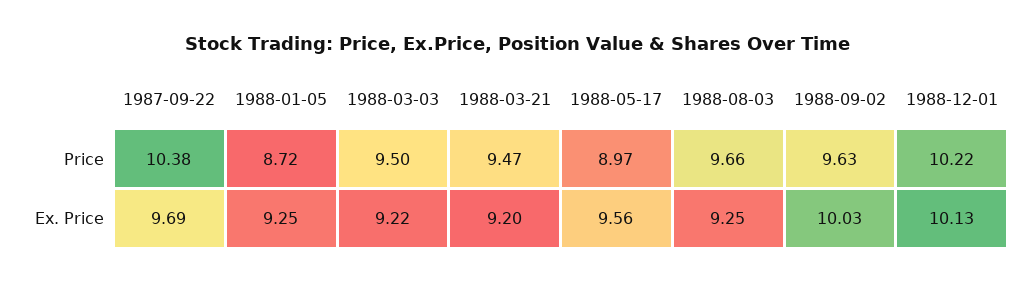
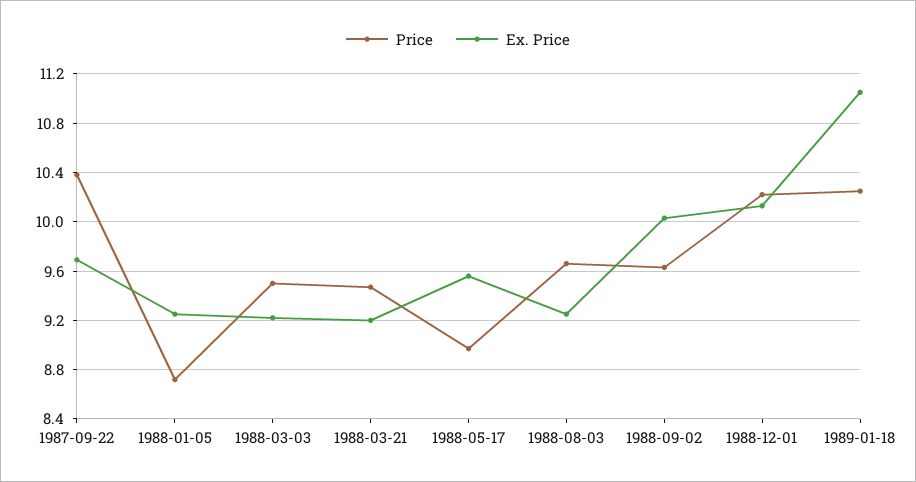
Price, 1989-01-18: none -> 10.25
Ex. Price, 1989-01-18: none -> 11.05

